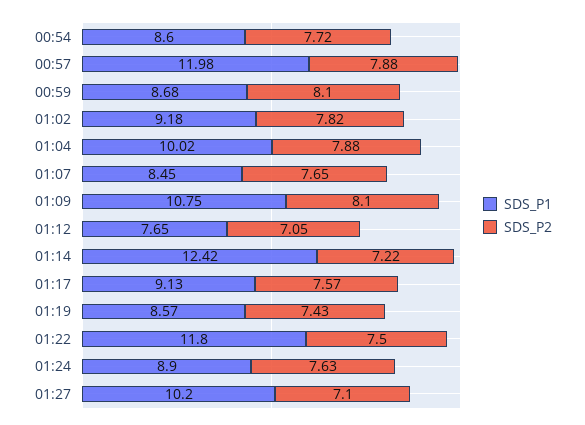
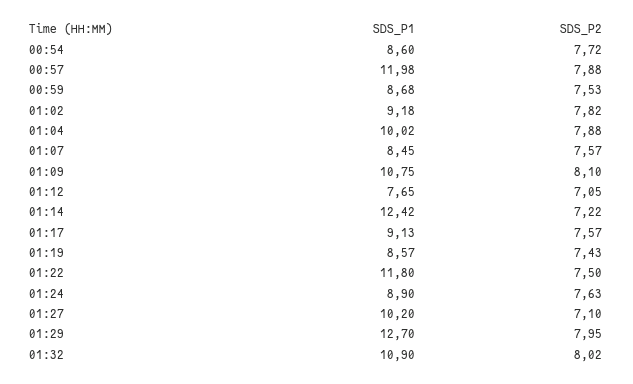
SDS_P2, 00:59: 8.1 -> 7.53
SDS_P2, 01:07: 7.65 -> 7.57
SDS_P1, 01:29: none -> 12.7
SDS_P2, 01:29: none -> 7.95
SDS_P1, 01:32: none -> 10.9
SDS_P2, 01:32: none -> 8.02

